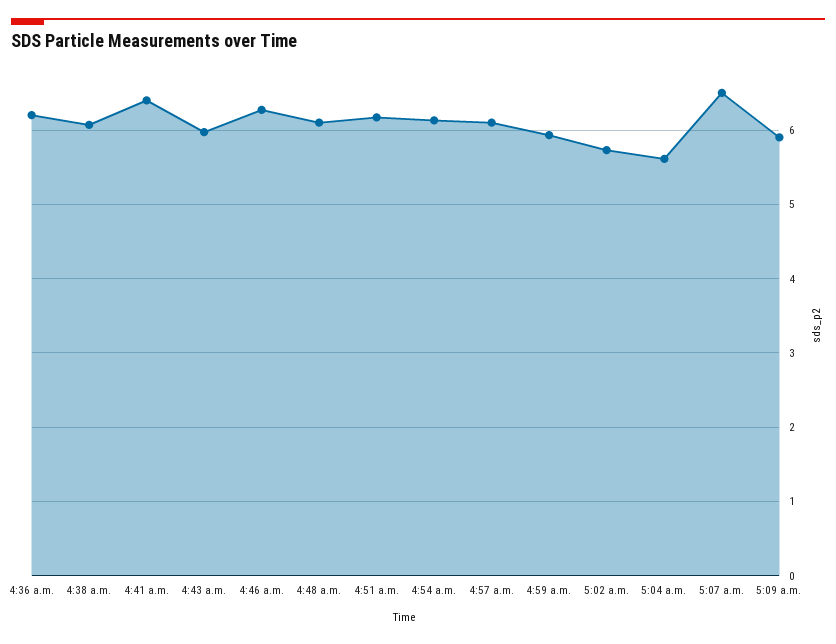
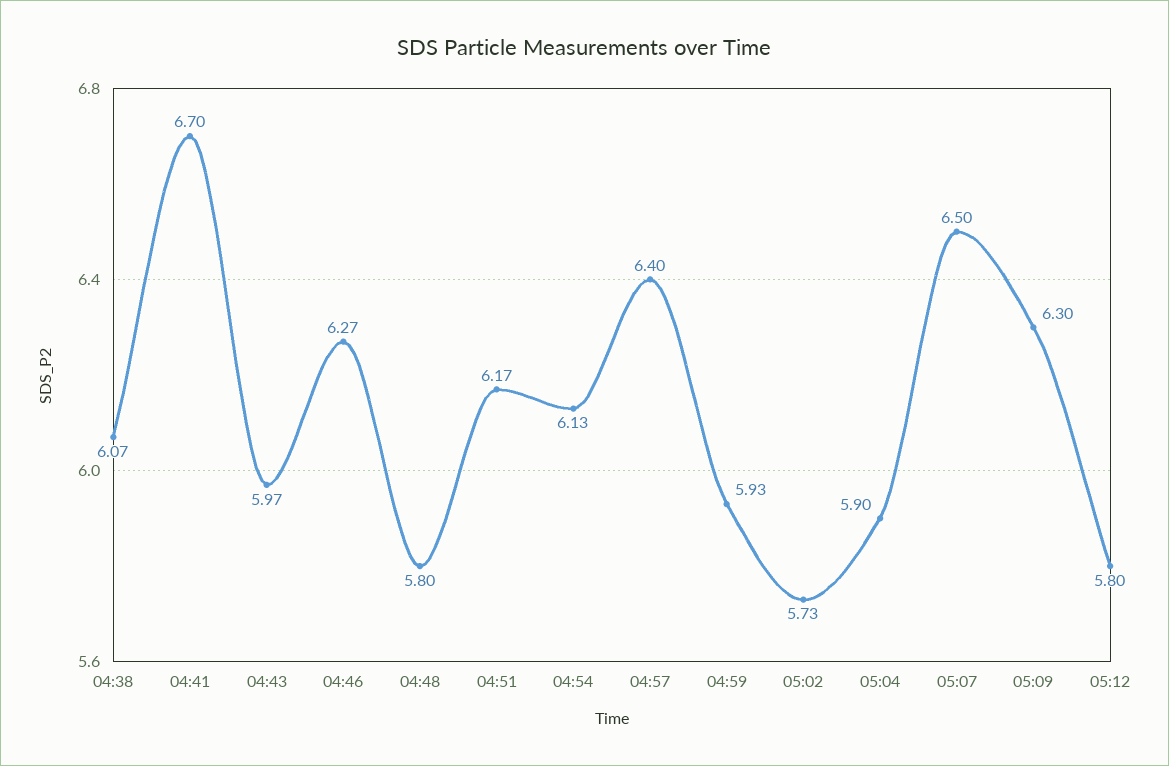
4:36 a.m.: 6.2 -> none
4:41 a.m.: 6.4 -> 6.7
4:48 a.m.: 6.1 -> 5.8
4:57 a.m.: 6.1 -> 6.4
5:04 a.m.: 5.6 -> 5.9
5:09 a.m.: 5.9 -> 6.3
05:12: none -> 5.8

